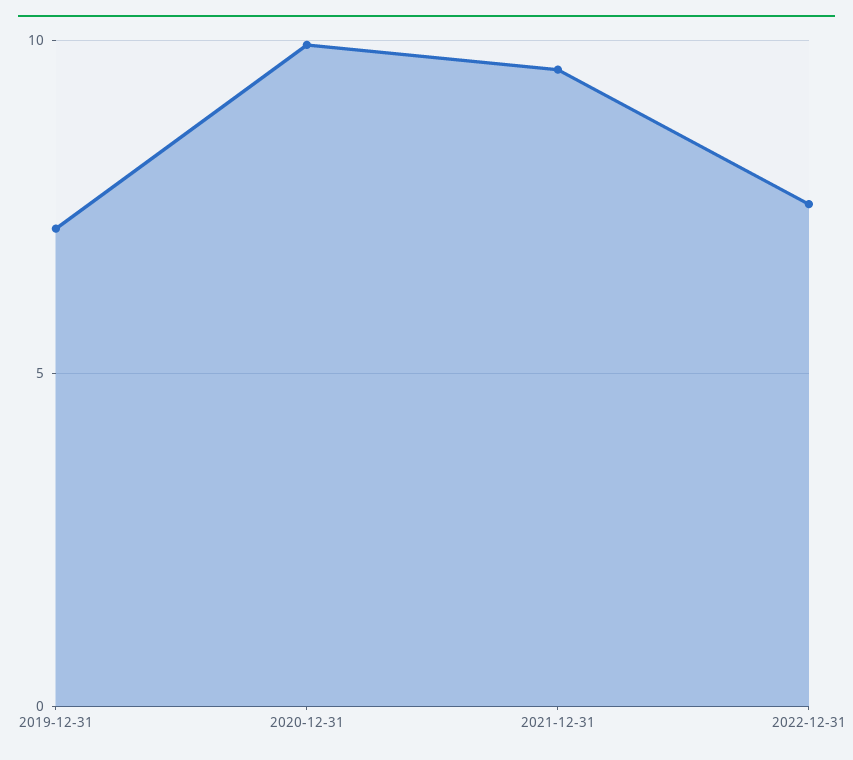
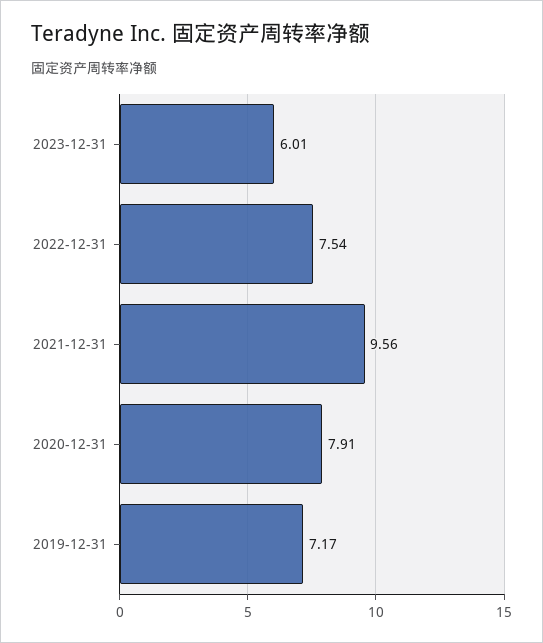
2020-12-31: 10 -> 7.91
2023-12-31: none -> 6.01

